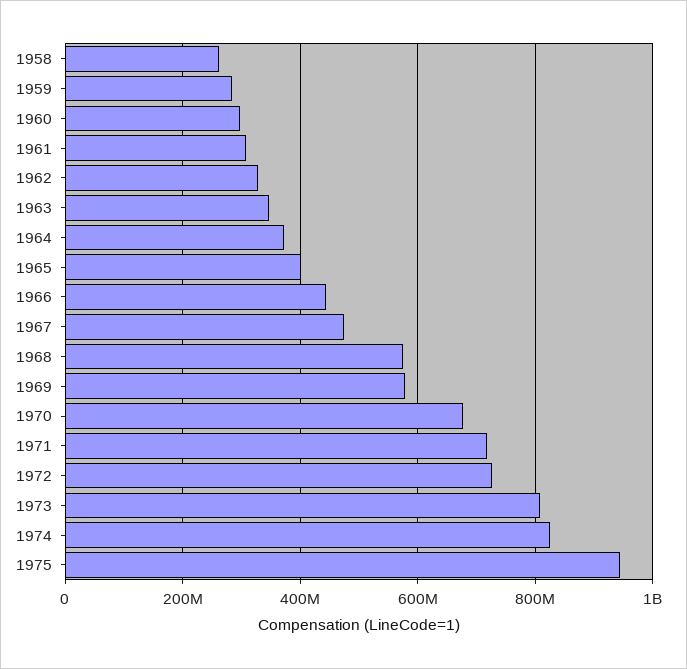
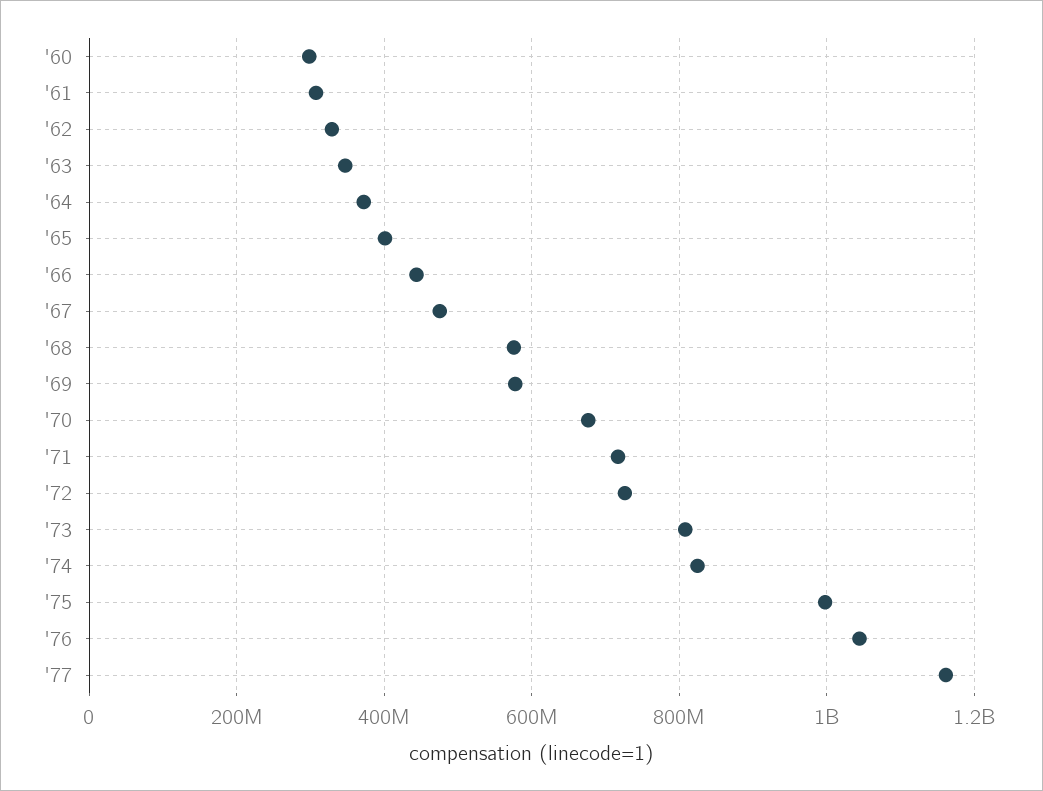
1958: 260000000 -> none
1959: 280000000 -> none
1975: 940000000 -> 1000000000
'76: none -> 1040000000
'77: none -> 1160000000

